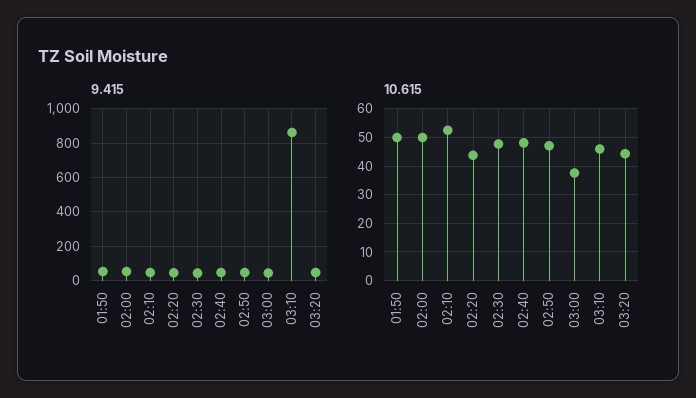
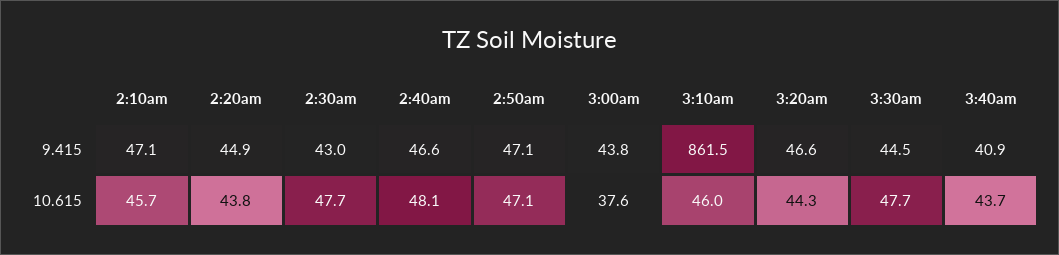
9.415, 01:50: 50 -> none
9.415, 02:00: 50 -> none
10.615, 01:50: 50 -> none
10.615, 02:00: 50 -> none
10.615, 02:10: 52.5 -> 45.7
9.415, 3:30am: none -> 44.5
9.415, 3:40am: none -> 40.9
10.615, 3:30am: none -> 47.7
10.615, 3:40am: none -> 43.7

